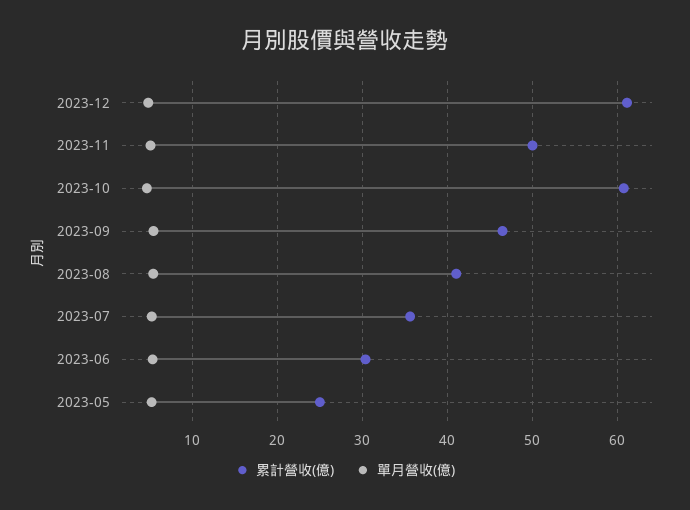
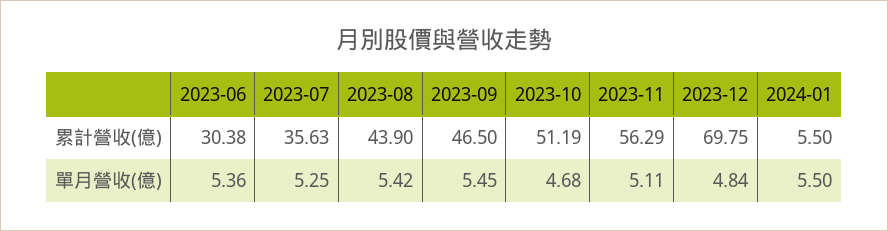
累計營收(億), 2023-12: 61 -> 69.75
累計營收(億), 2023-11: 50 -> 56.29
累計營收(億), 2023-10: 61 -> 51.19
累計營收(億), 2023-08: 41 -> 43.9
累計營收(億), 2023-05: 25 -> none
單月營收(億), 2023-05: 5 -> none
累計營收(億), 2024-01: none -> 5.5
單月營收(億), 2024-01: none -> 5.5

